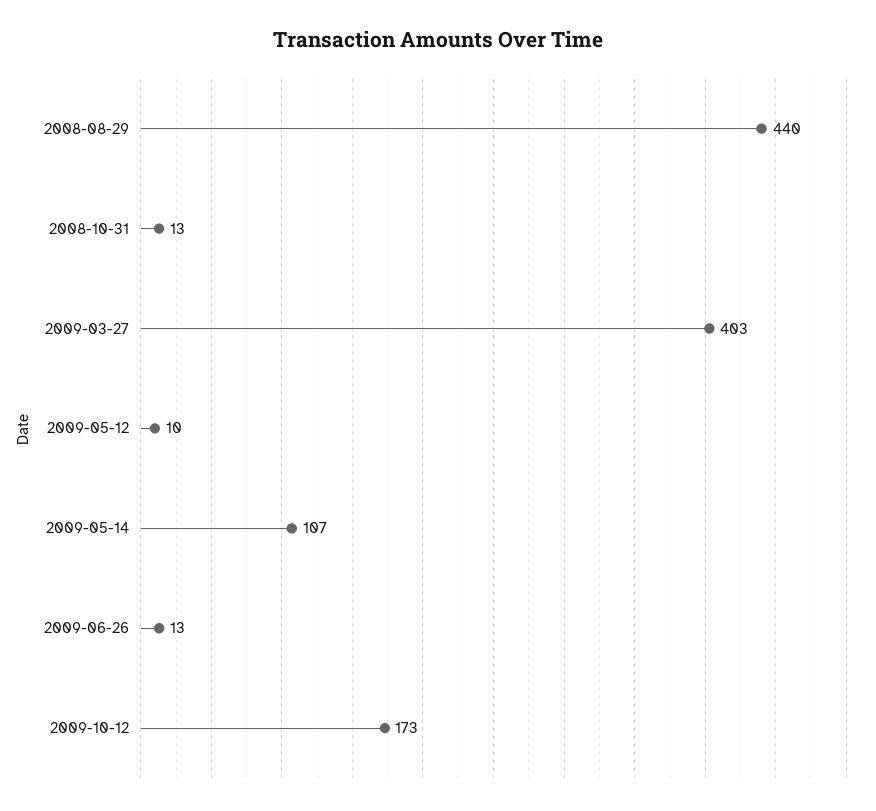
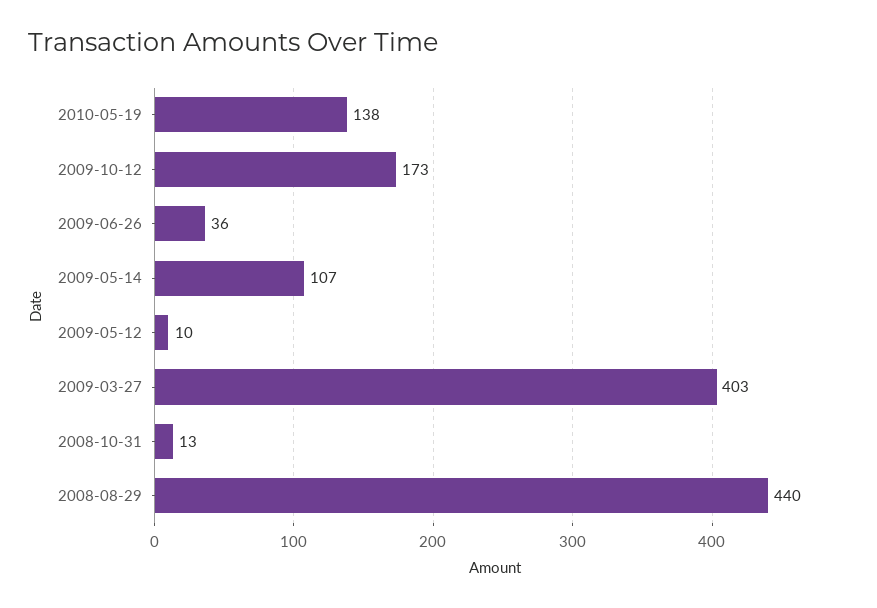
2009-06-26: 13 -> 36
2010-05-19: none -> 138

